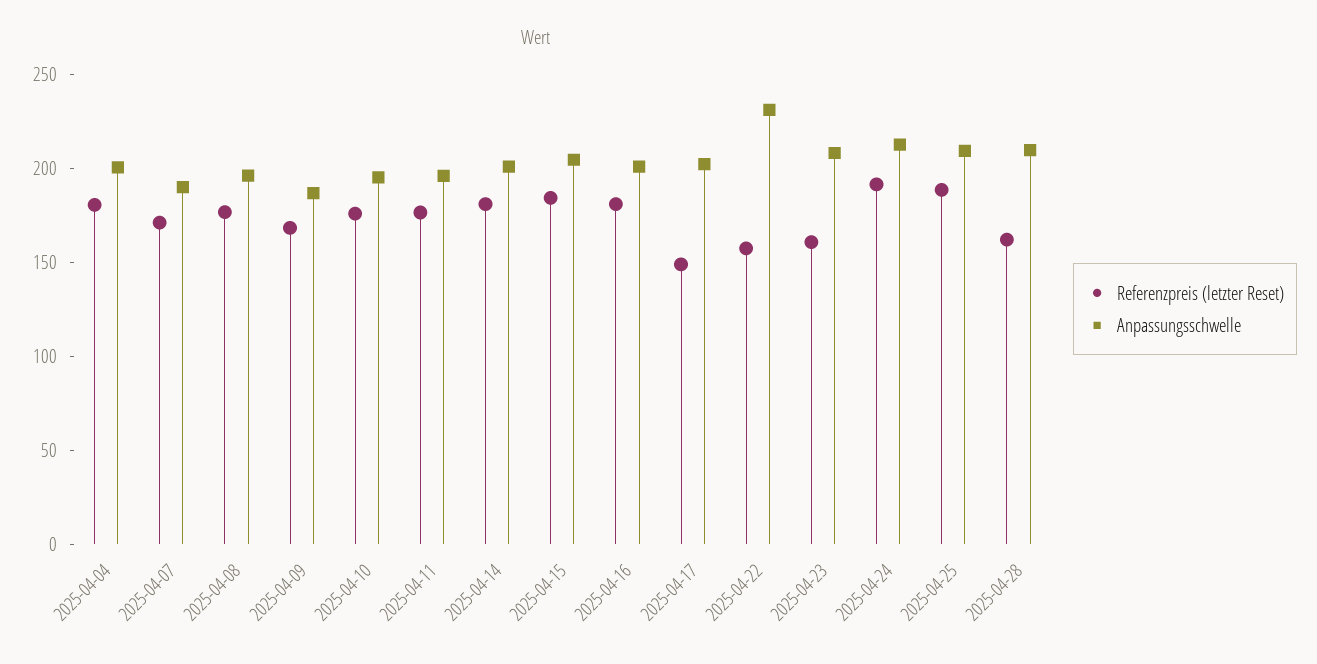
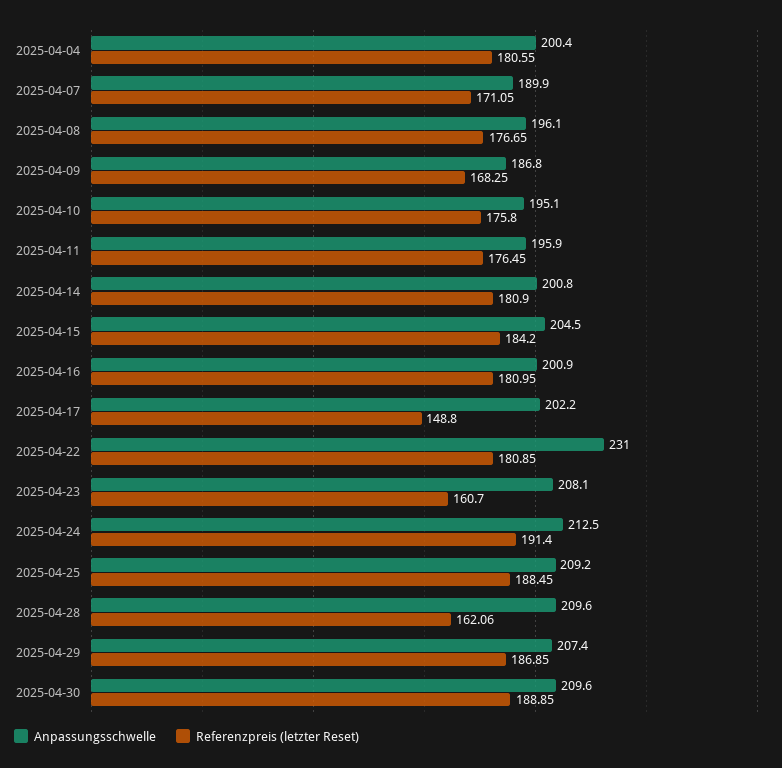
Referenzpreis (letzter Reset), 2025-04-22: 160 -> 180.85
Anpassungsschwelle, 2025-04-29: none -> 207.4
Referenzpreis (letzter Reset), 2025-04-29: none -> 186.85
Anpassungsschwelle, 2025-04-30: none -> 209.6
Referenzpreis (letzter Reset), 2025-04-30: none -> 188.85

